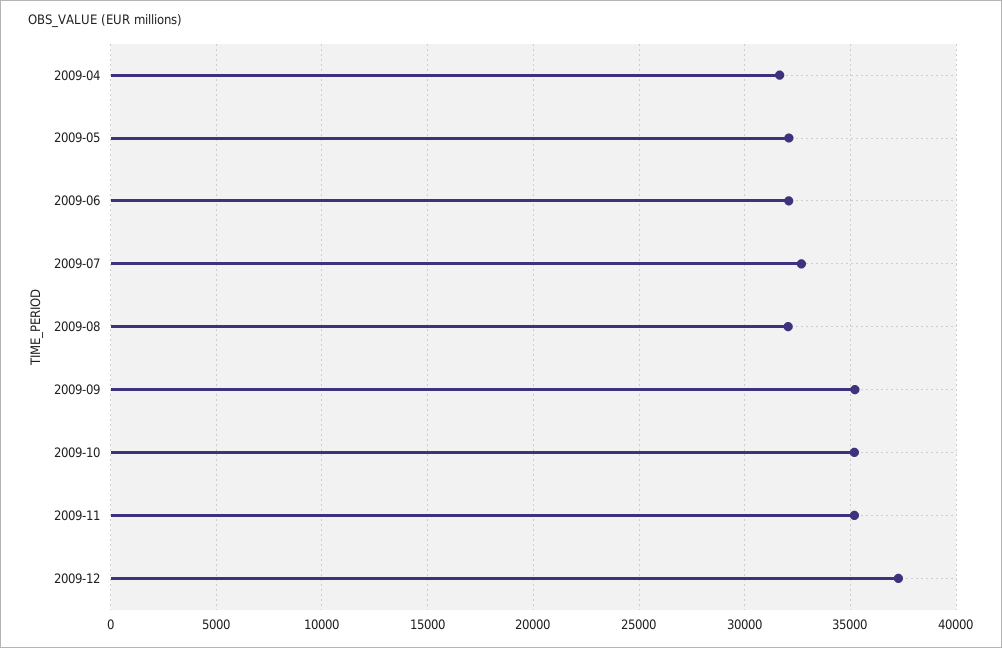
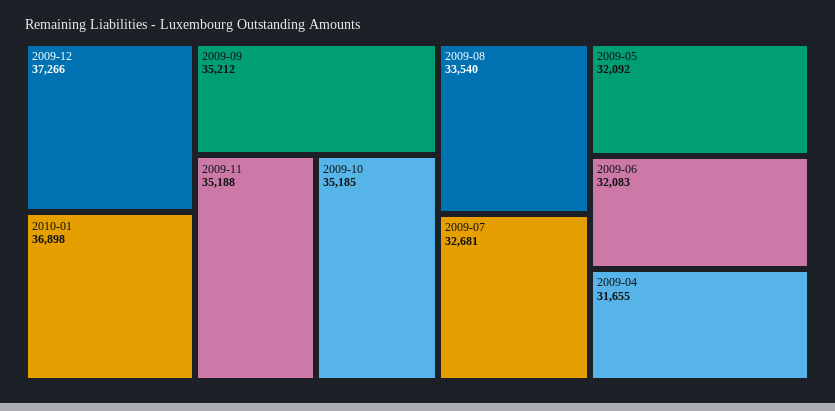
2009-08: 32000 -> 33540
2010-01: none -> 36898

